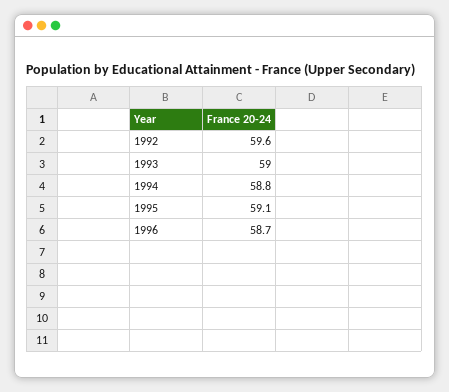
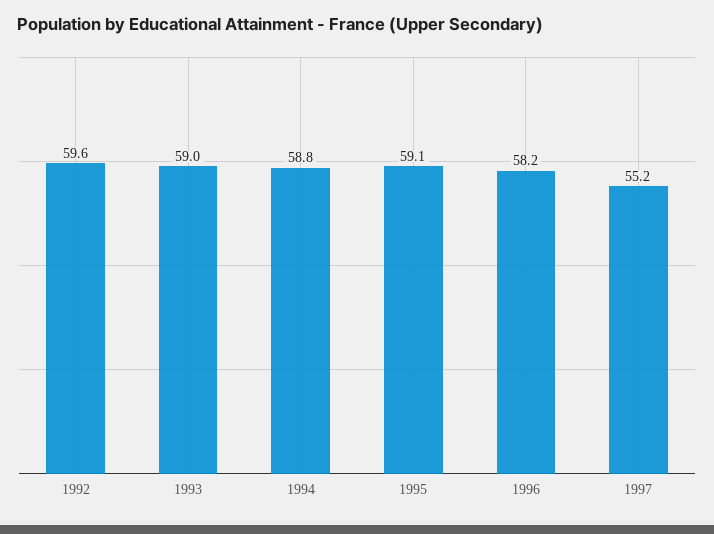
1996: 58.7 -> 58.2
1997: none -> 55.2

